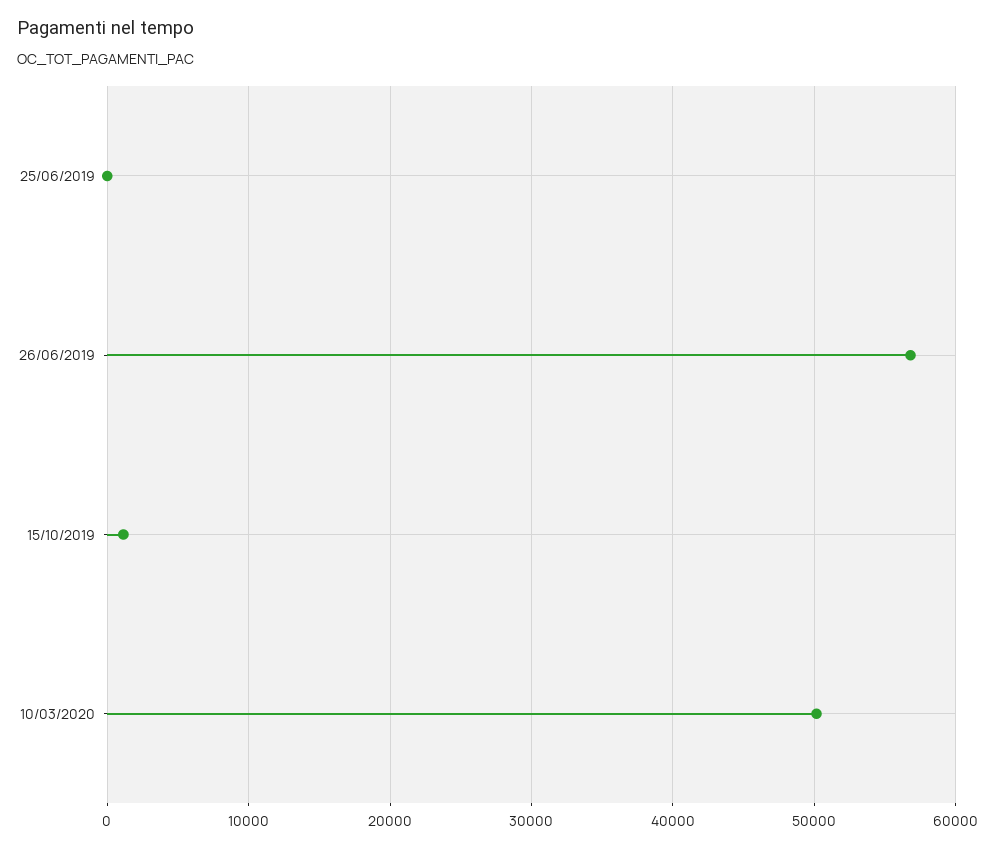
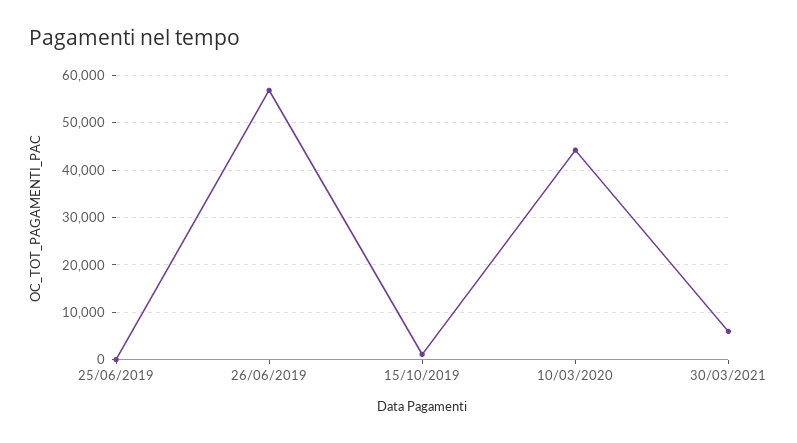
10/03/2020: 50000 -> 44000
30/03/2021: none -> 6000

